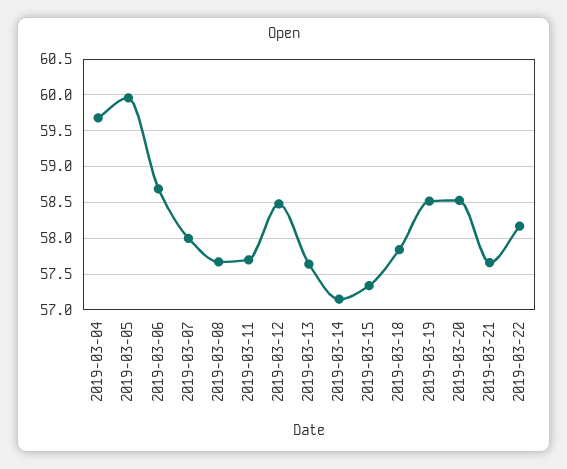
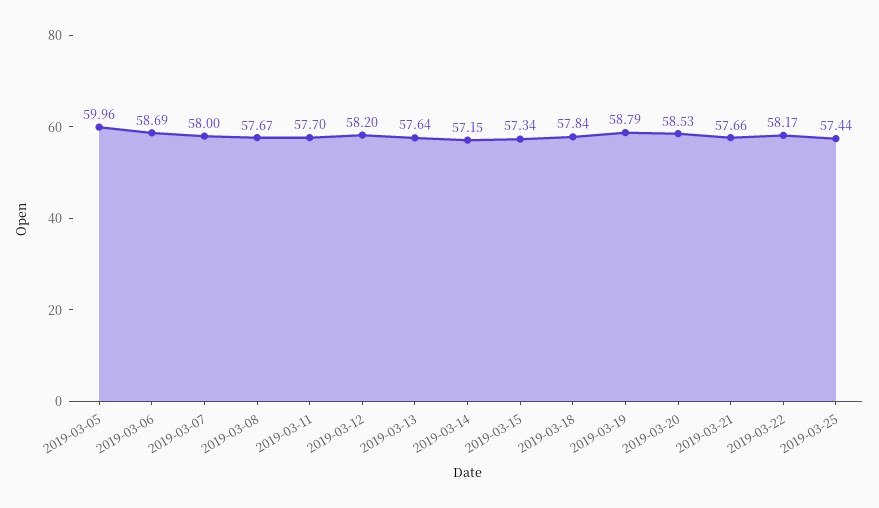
2019-03-04: 59.7 -> none
2019-03-12: 58.5 -> 58.2
2019-03-19: 58.5 -> 58.79
2019-03-25: none -> 57.44

